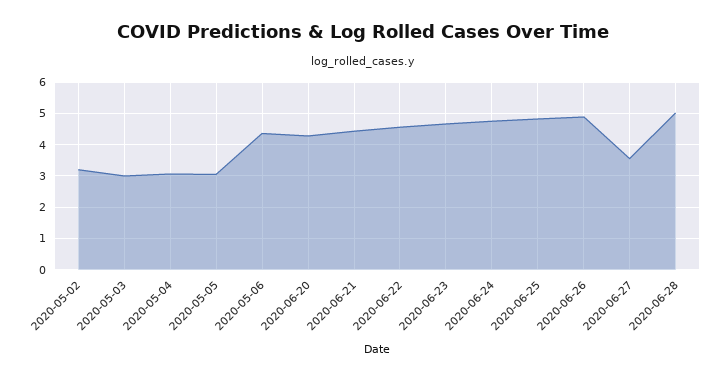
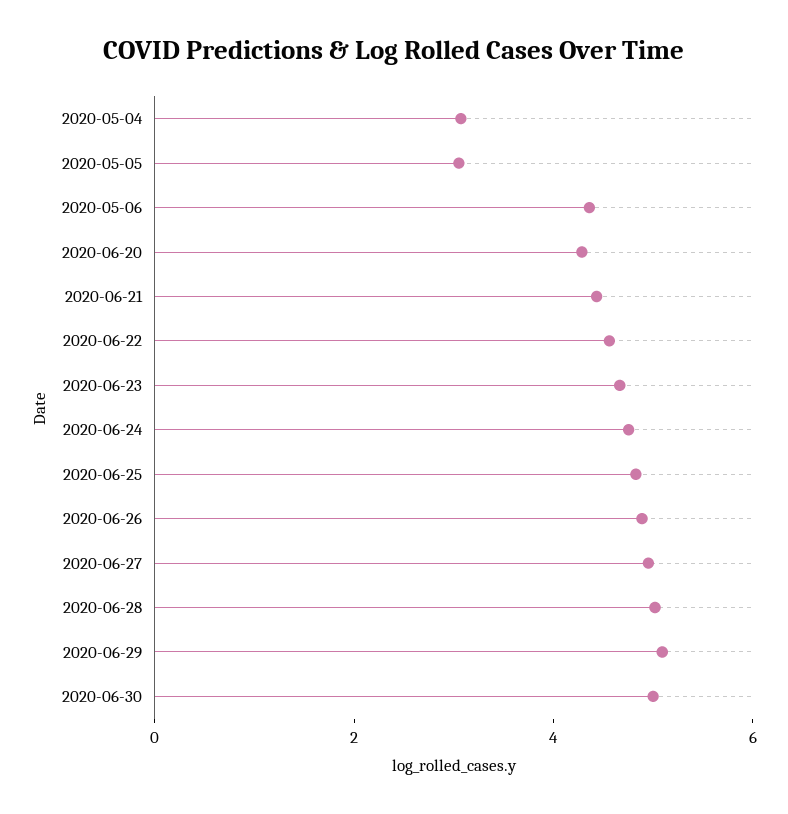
2020-05-02: 3.2 -> none
2020-05-03: 3 -> none
2020-06-27: 3.6 -> 5
2020-06-29: none -> 5
2020-06-30: none -> 5

